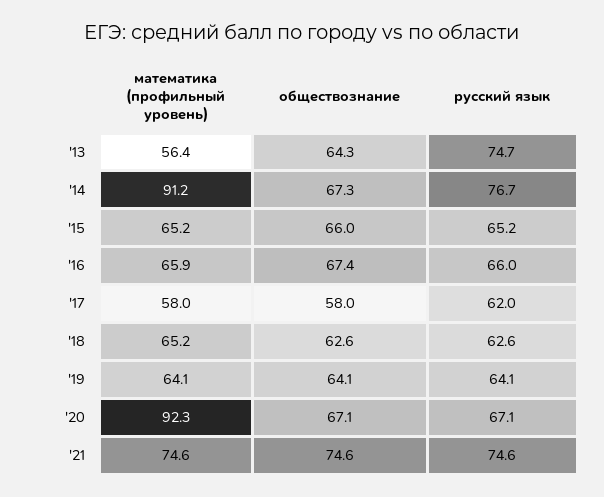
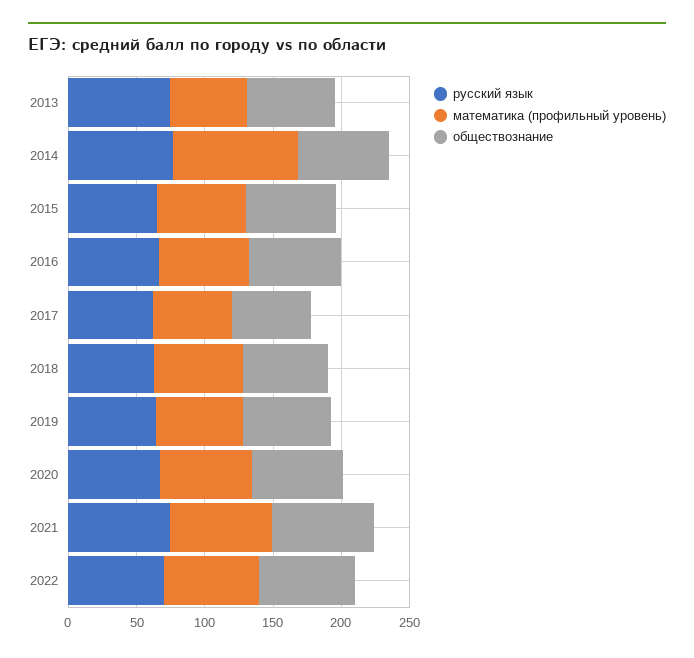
математика (профильный уровень), '20: 92.3 -> 70
русский язык, 2022: none -> 70
математика (профильный уровень), 2022: none -> 70
обществознание, 2022: none -> 70

